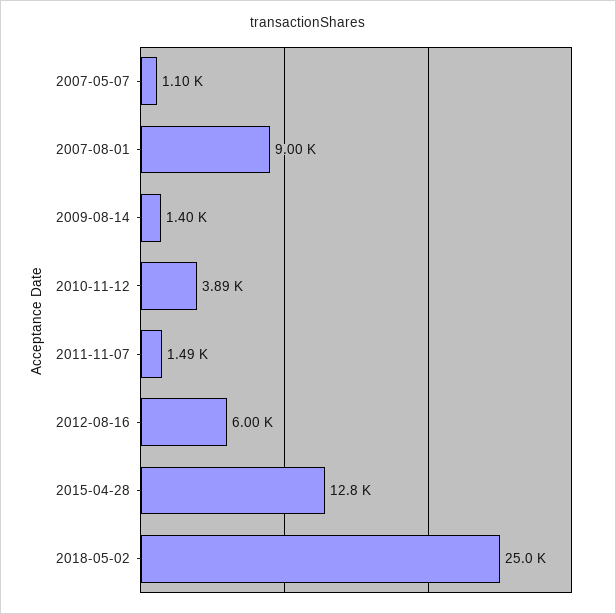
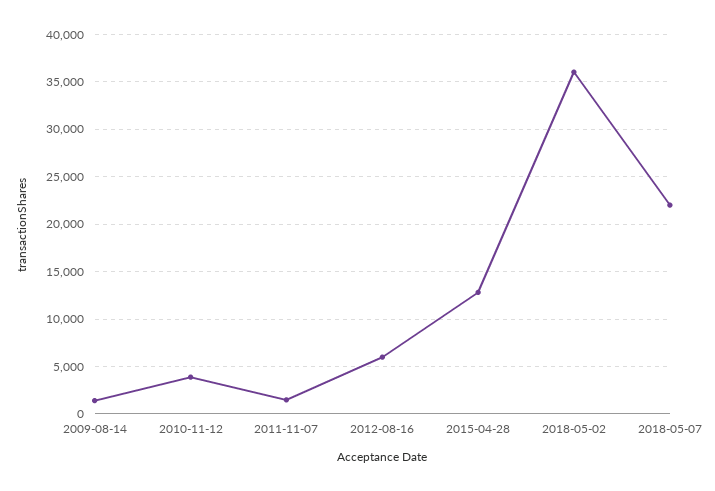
2007-05-07: 1100 -> none
2007-08-01: 9000 -> none
2018-05-02: 25000 -> 36000
2018-05-07: none -> 22000

